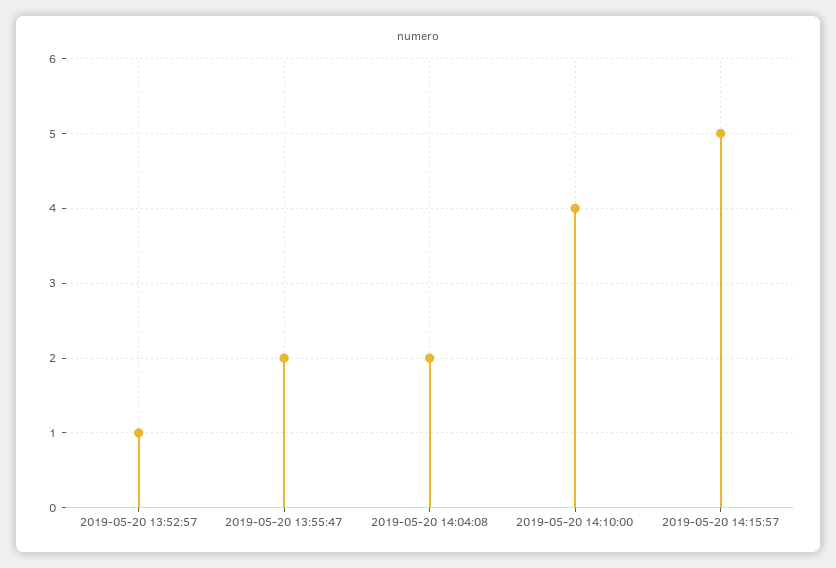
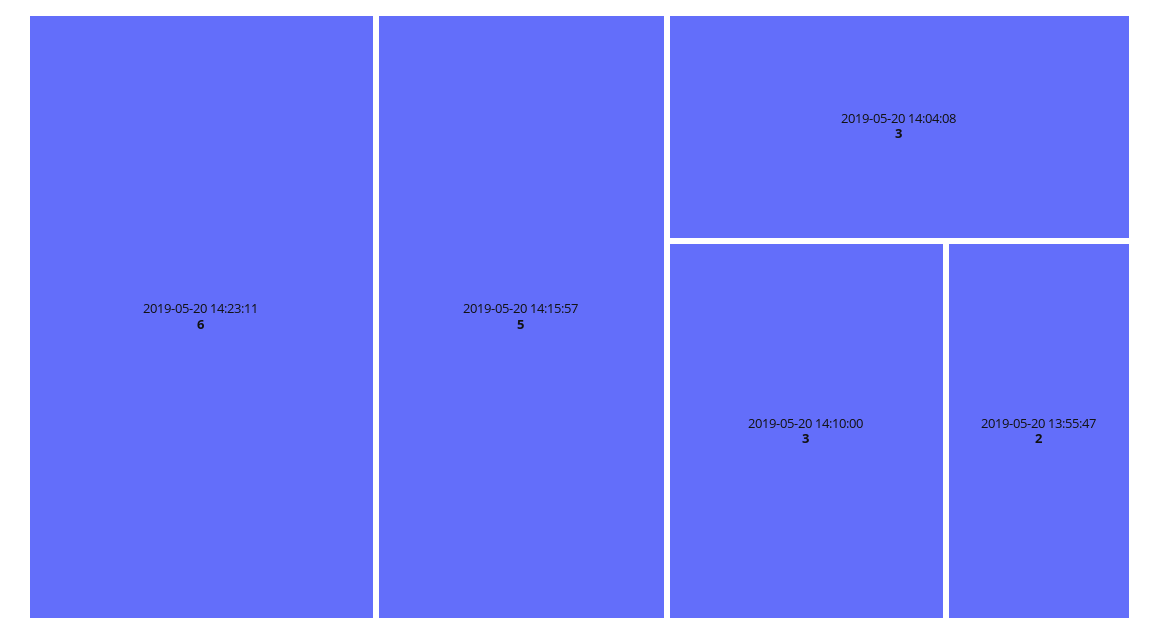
2019-05-20 13:52:57: 1 -> none
2019-05-20 14:04:08: 2 -> 3
2019-05-20 14:10:00: 4 -> 3
2019-05-20 14:23:11: none -> 6

